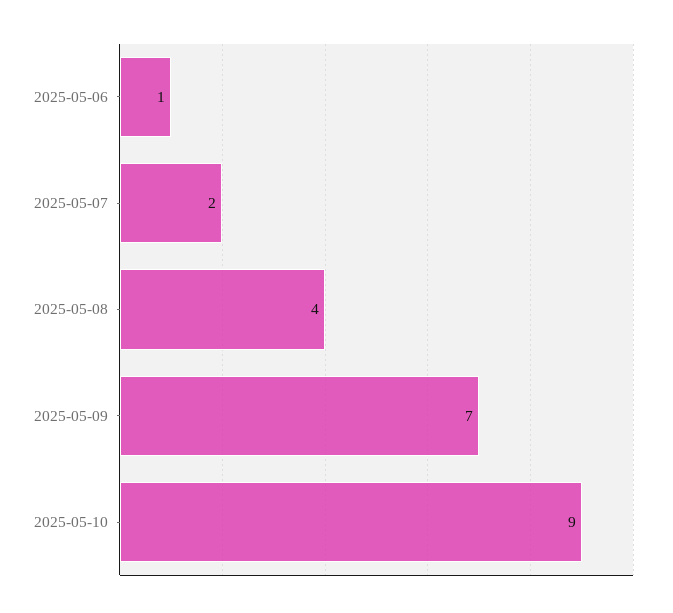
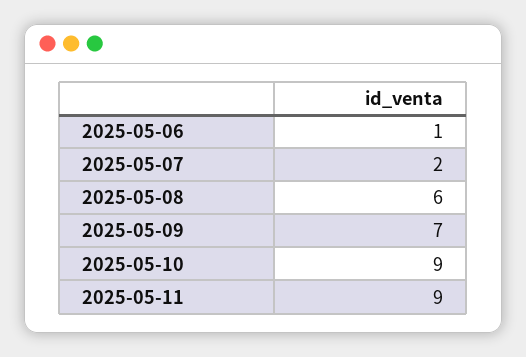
2025-05-08: 4 -> 6
2025-05-11: none -> 9

